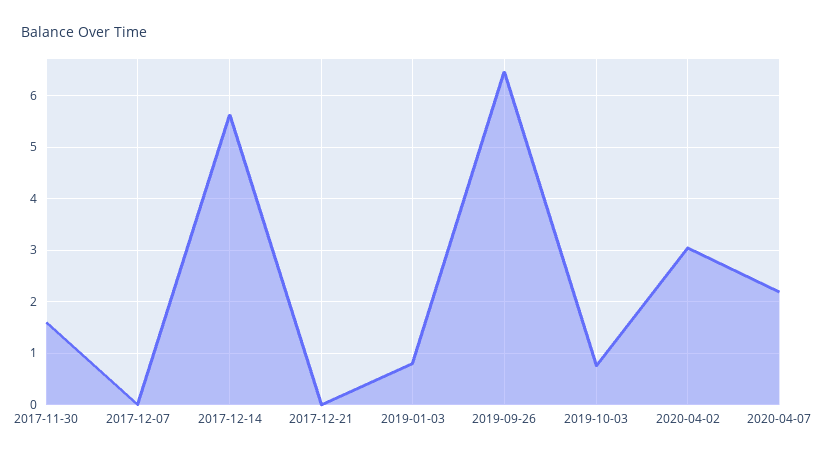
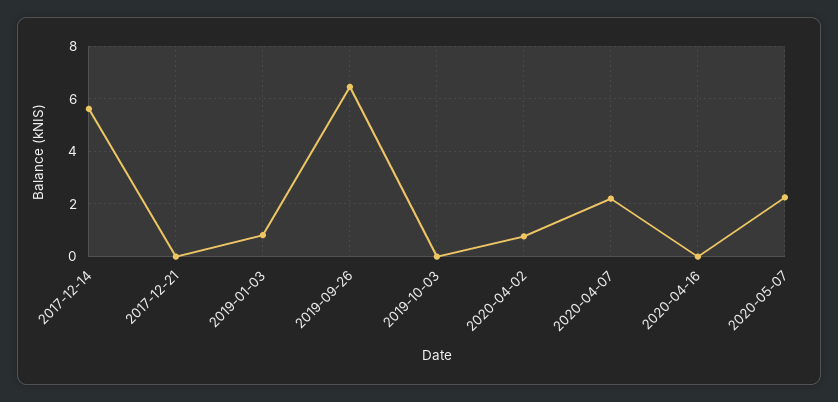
2017-11-30: 1.6 -> none
2017-12-07: 0 -> none
2019-10-03: 0.8 -> 0
2020-04-02: 3 -> 0.75
2020-04-16: none -> 0
2020-05-07: none -> 2.25

